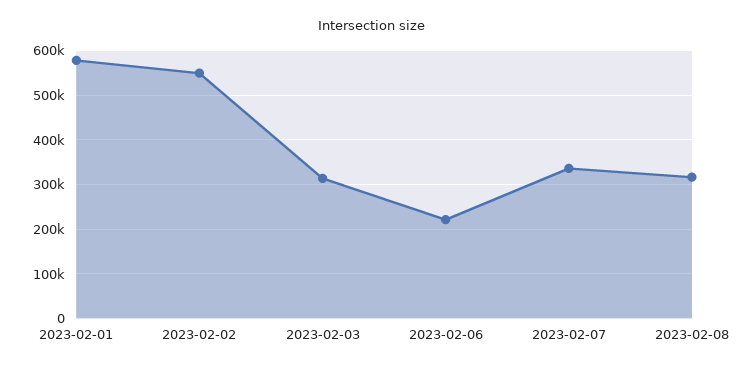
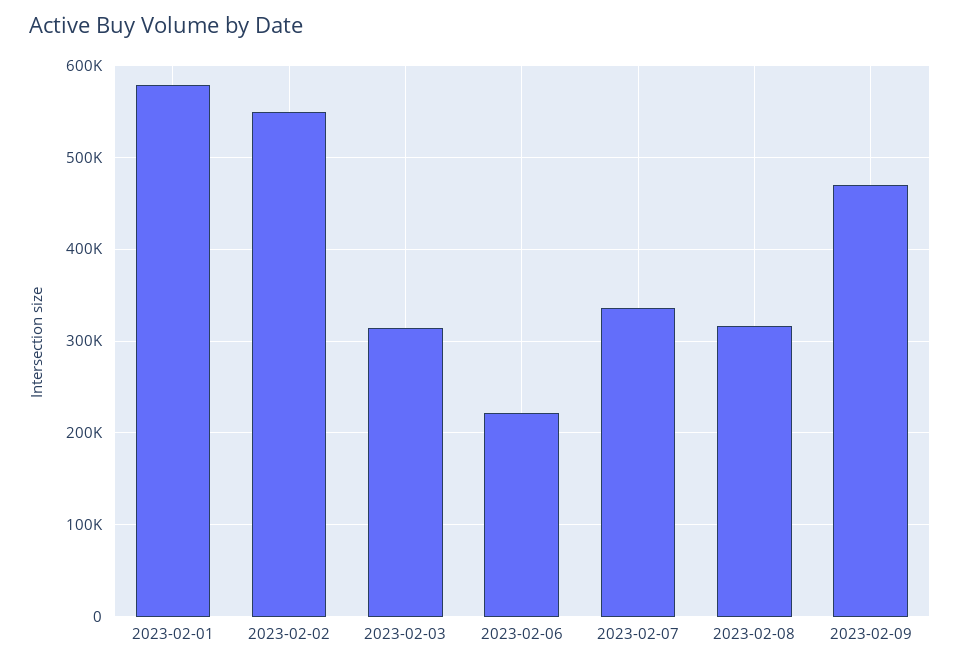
2023-02-09: none -> 470000

